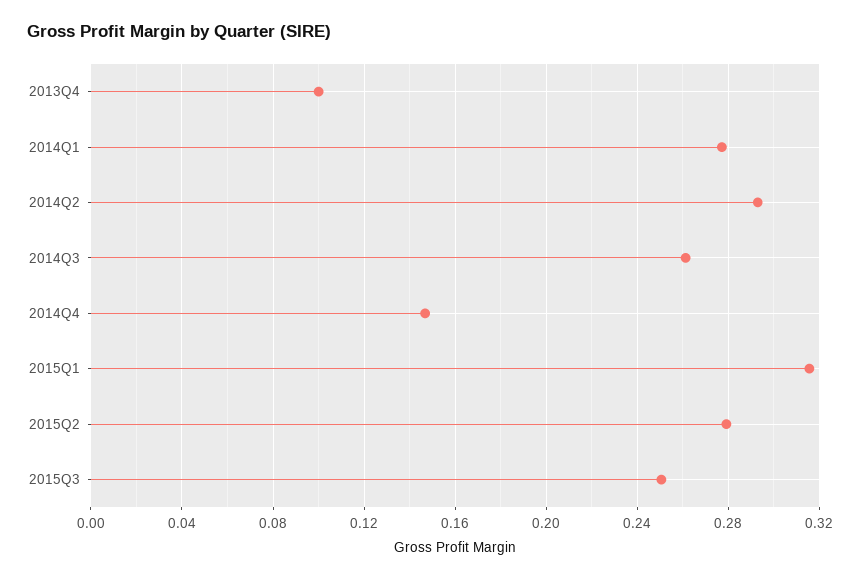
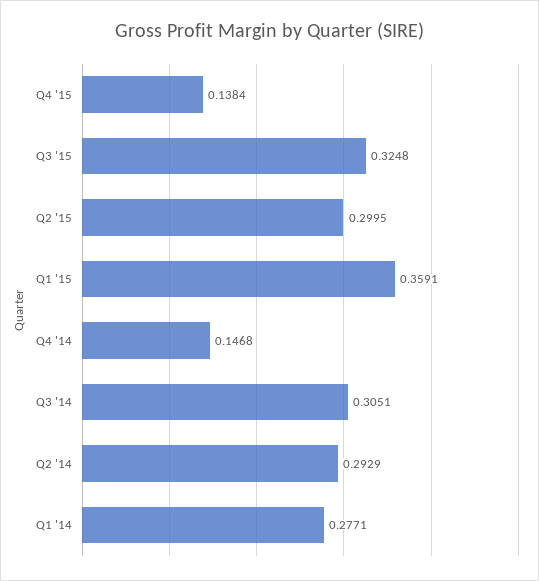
2013Q4: 0.1 -> none
2014Q3: 0.26 -> 0.3051
2015Q1: 0.315 -> 0.3591
2015Q2: 0.28 -> 0.2995
2015Q3: 0.25 -> 0.3248
Q4 '15: none -> 0.1384

